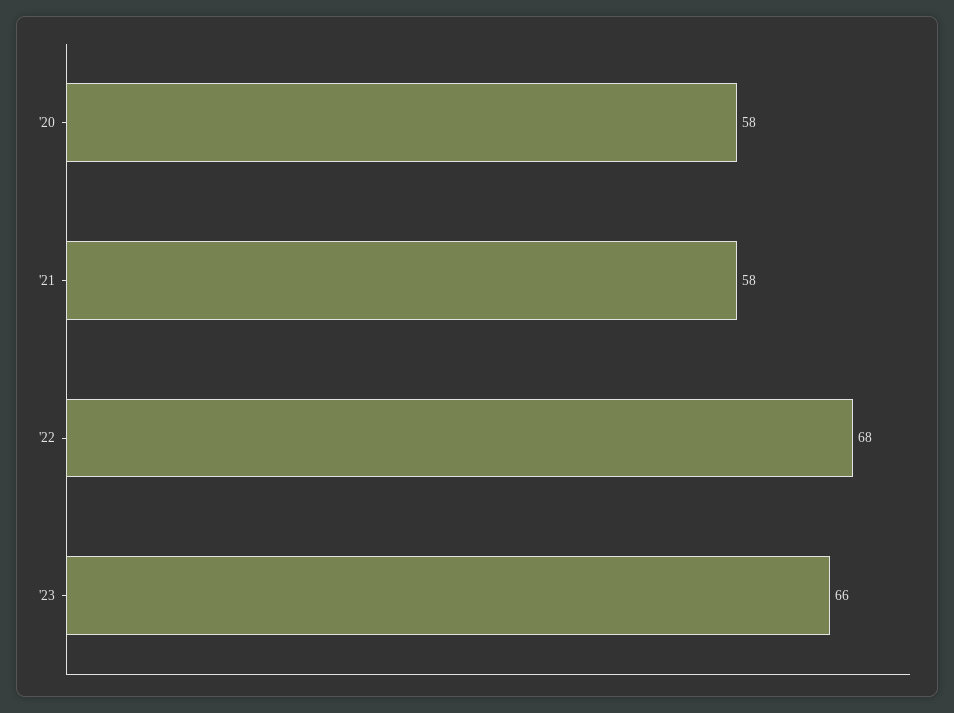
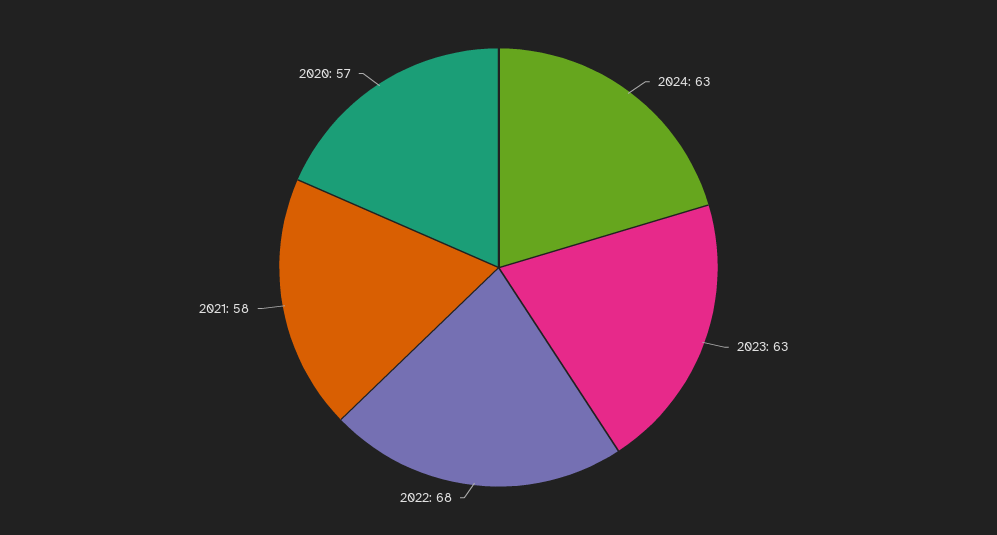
'20: 58 -> 57
'23: 66 -> 63
2024: none -> 63

